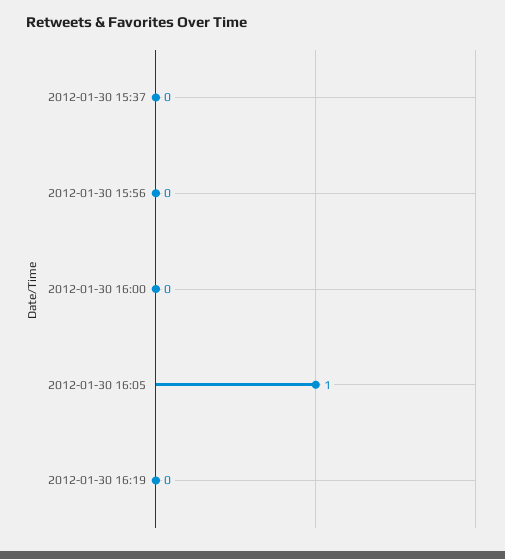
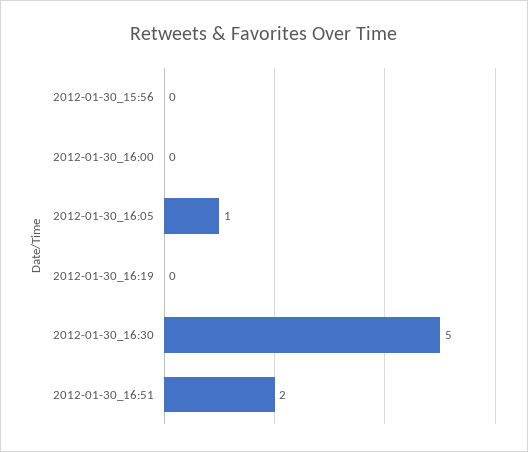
2012-01-30 15:37: 0 -> none
2012-01-30_16:30: none -> 5
2012-01-30_16:51: none -> 2

